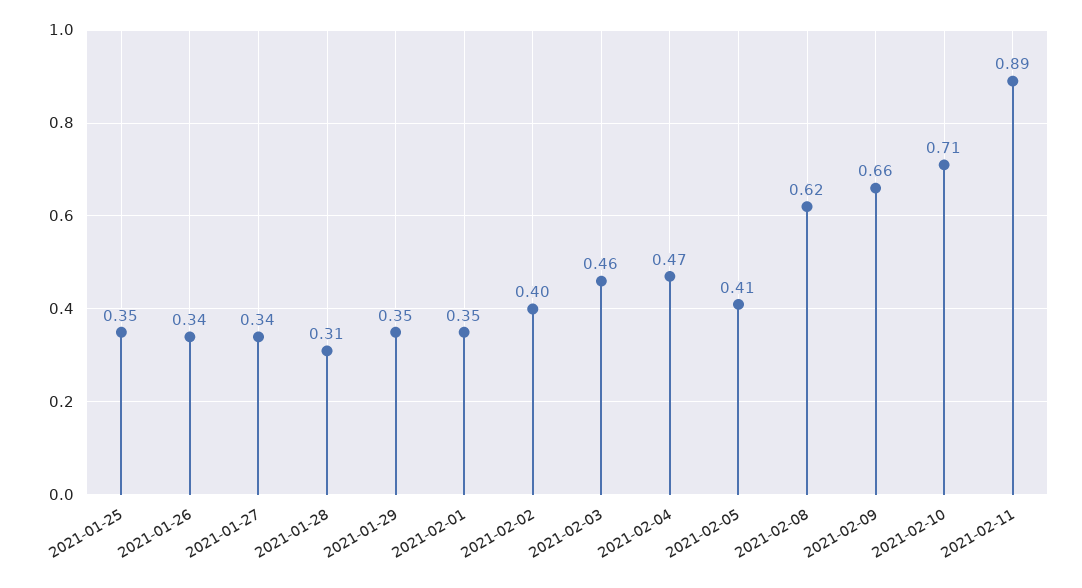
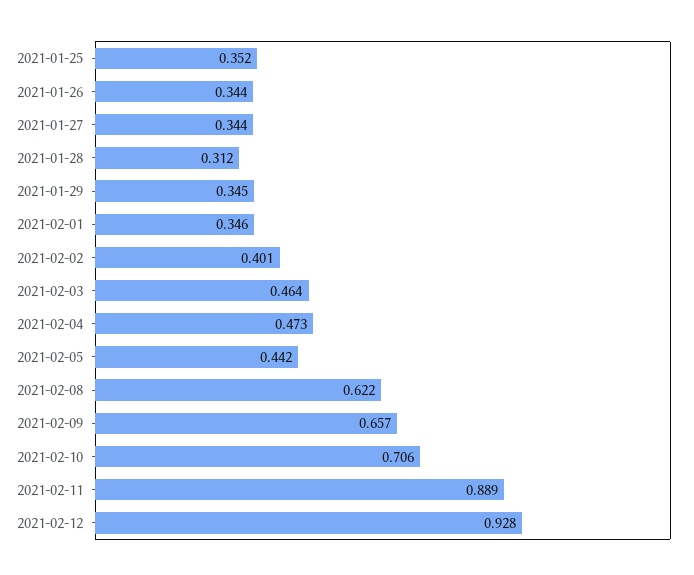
2021-02-05: 0.41 -> 0.442
2021-02-12: none -> 0.928

